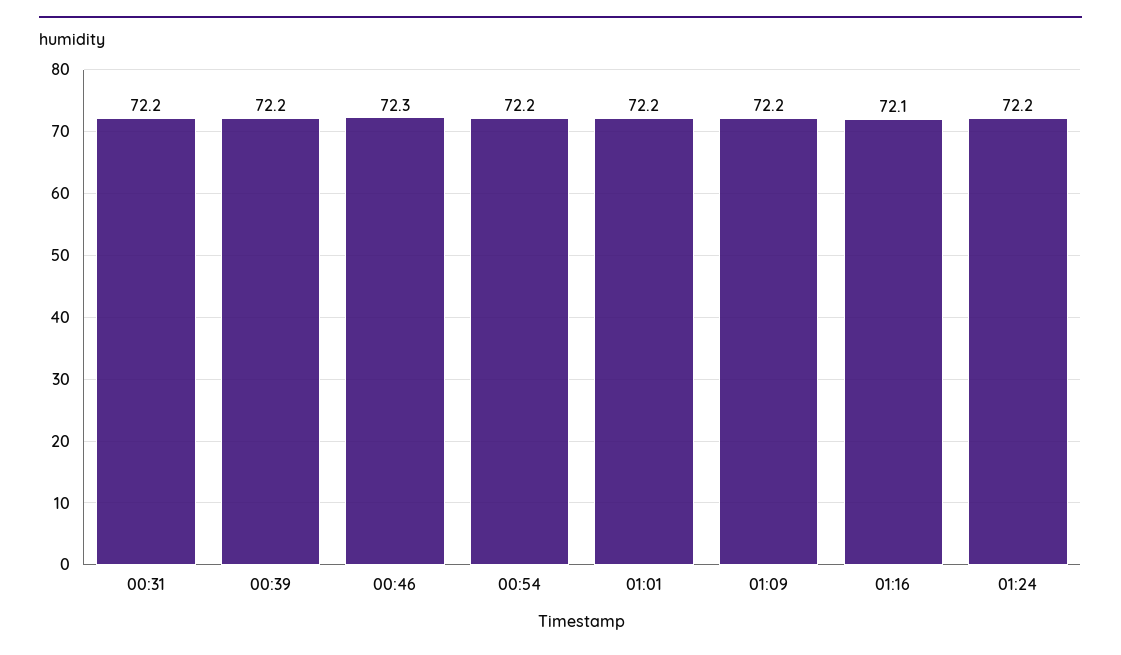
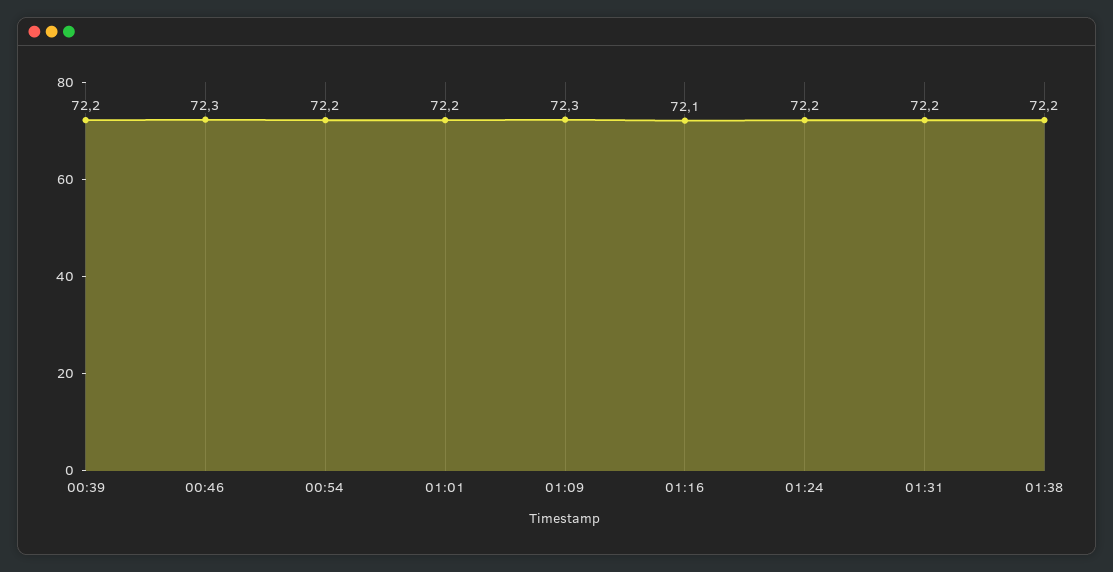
00:31: 72.2 -> none
01:09: 72.2 -> 72.3
01:31: none -> 72.2
01:38: none -> 72.2

